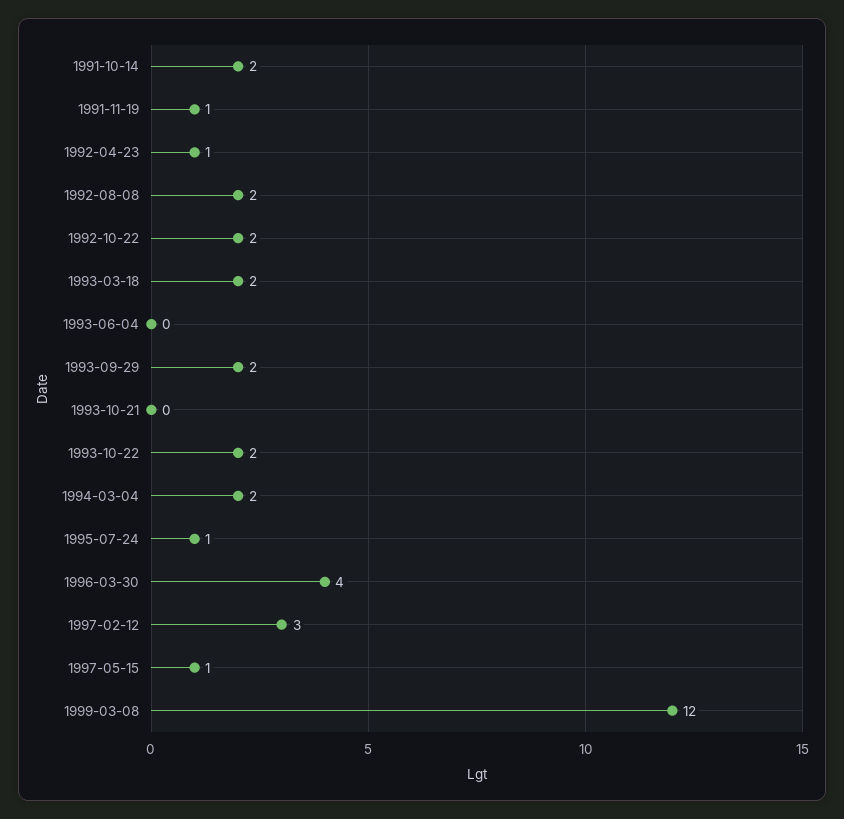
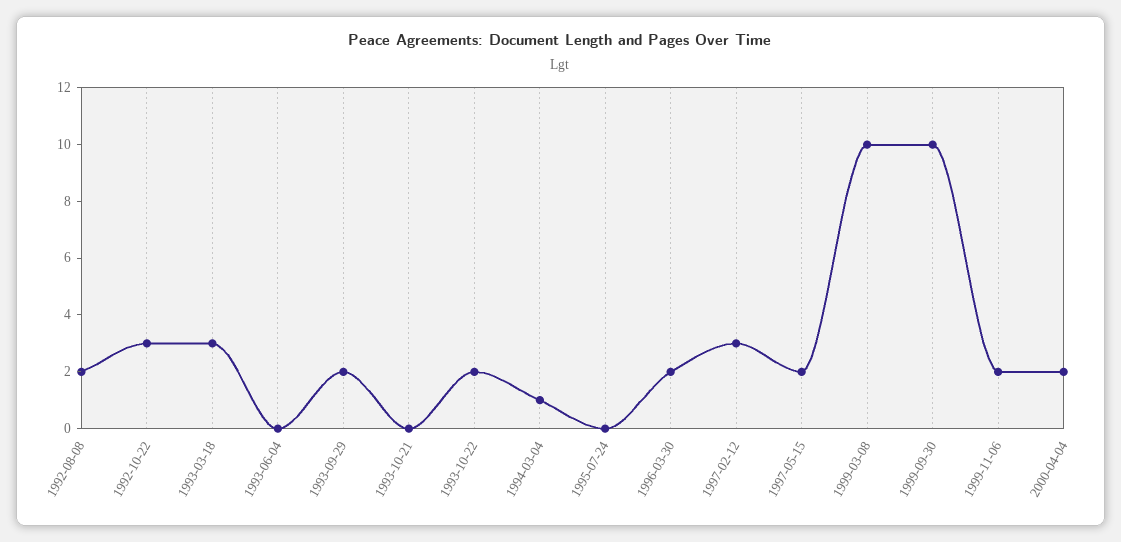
1991-10-14: 2 -> none
1991-11-19: 1 -> none
1992-04-23: 1 -> none
1992-10-22: 2 -> 3
1993-03-18: 2 -> 3
1994-03-04: 2 -> 1
1995-07-24: 1 -> 0
1996-03-30: 4 -> 2
1997-05-15: 1 -> 2
1999-03-08: 12 -> 10
1999-09-30: none -> 10
1999-11-06: none -> 2
2000-04-04: none -> 2

